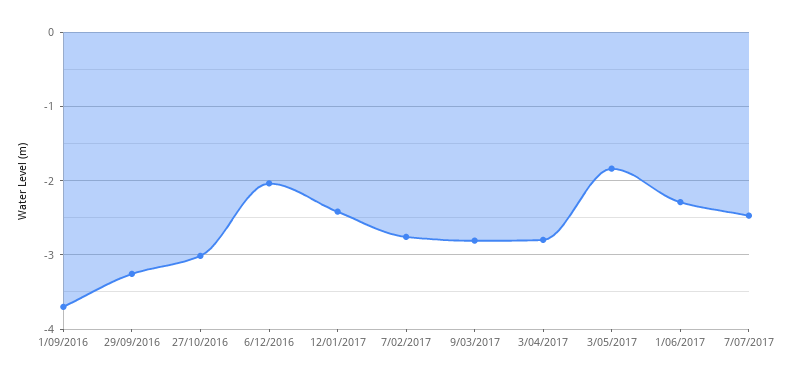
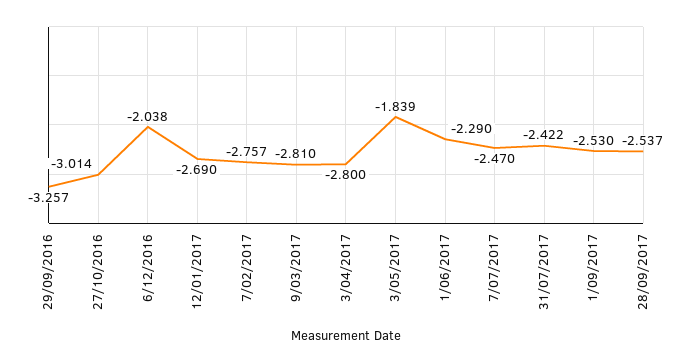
1/09/2016: -3.7 -> none
12/01/2017: -2.4 -> -2.69
31/07/2017: none -> -2.422
1/09/2017: none -> -2.53
28/09/2017: none -> -2.537

